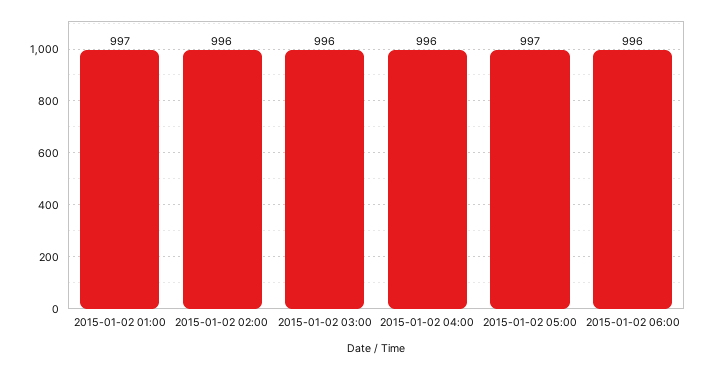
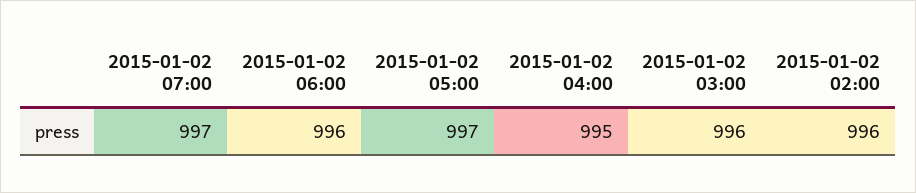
2015-01-02 01:00: 997 -> none
2015-01-02 04:00: 996 -> 995
2015-01-02 07:00: none -> 997

